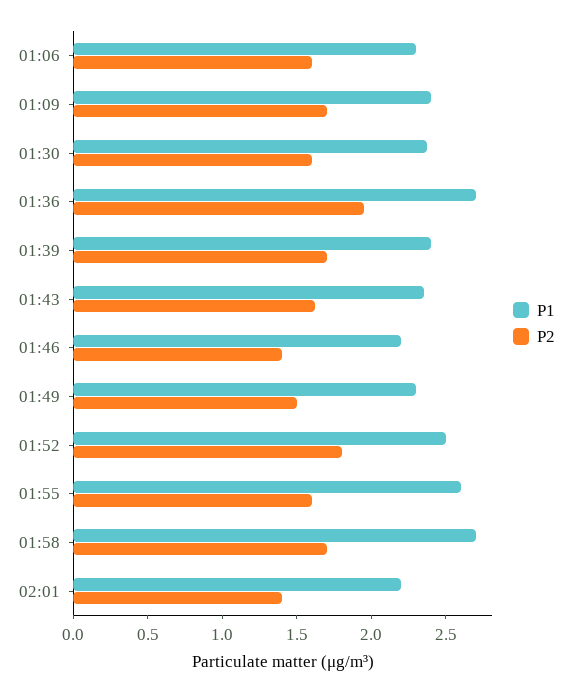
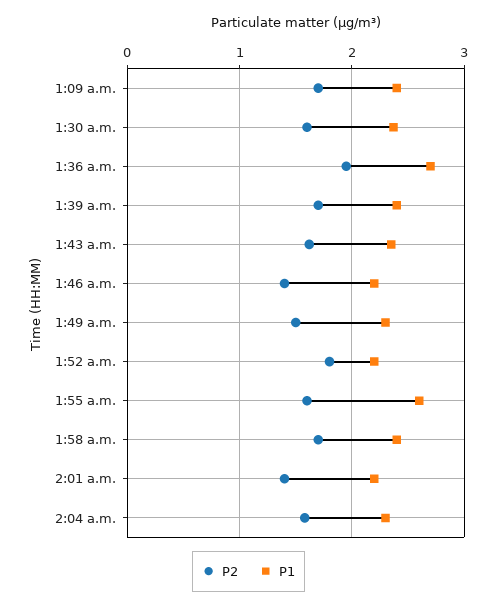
P1, 01:06: 2.3 -> none
P2, 01:06: 1.6 -> none
P1, 01:52: 2.5 -> 2.2
P1, 01:58: 2.7 -> 2.4
P2, 2:04 a.m.: none -> 1.6
P1, 2:04 a.m.: none -> 2.3

